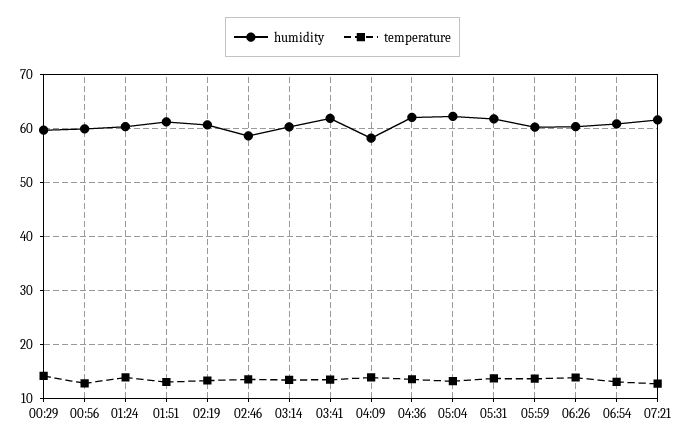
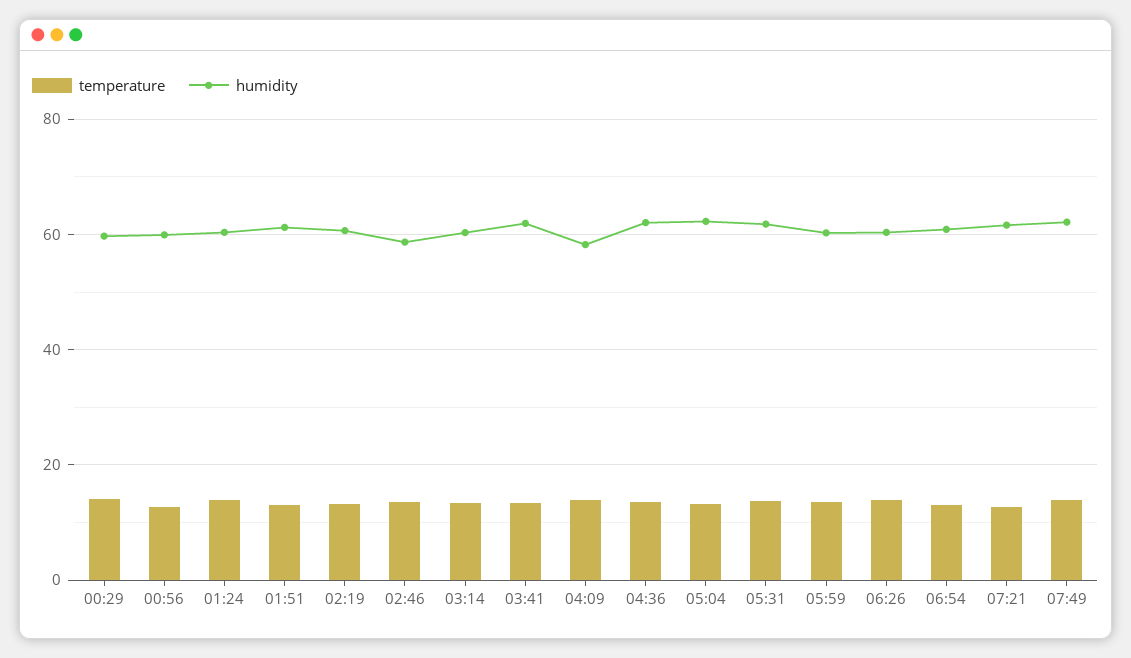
temperature, 07:49: none -> 14
humidity, 07:49: none -> 62

